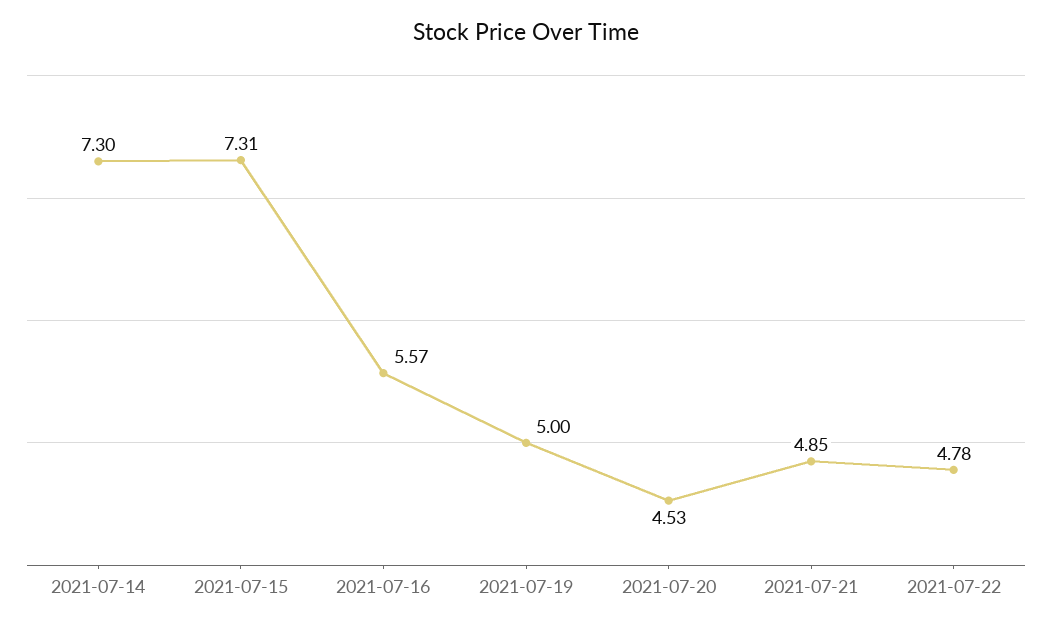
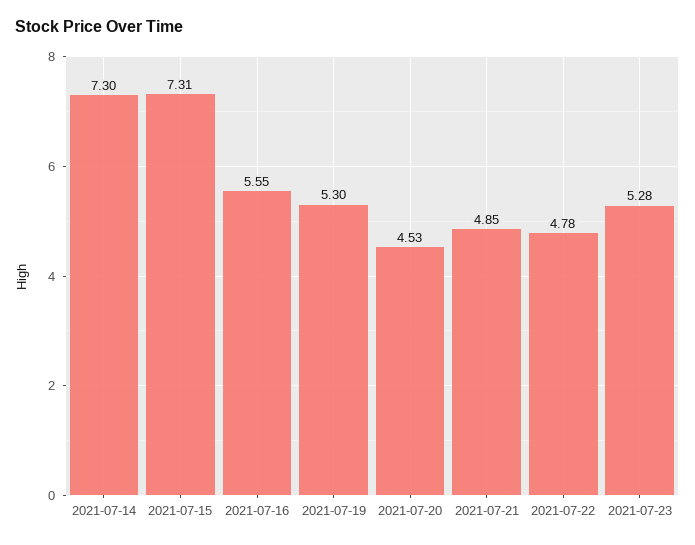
2021-07-16: 5.57 -> 5.55
2021-07-19: 5 -> 5.3
2021-07-23: none -> 5.28

